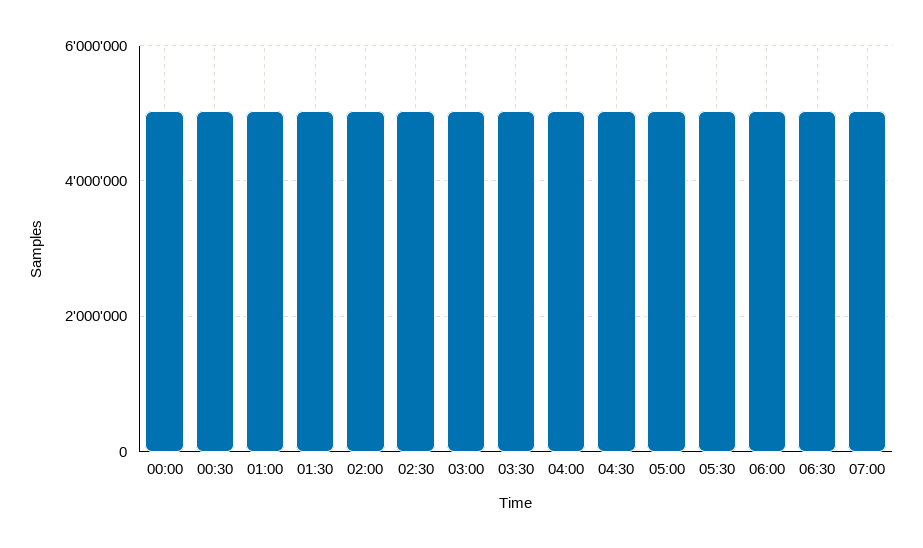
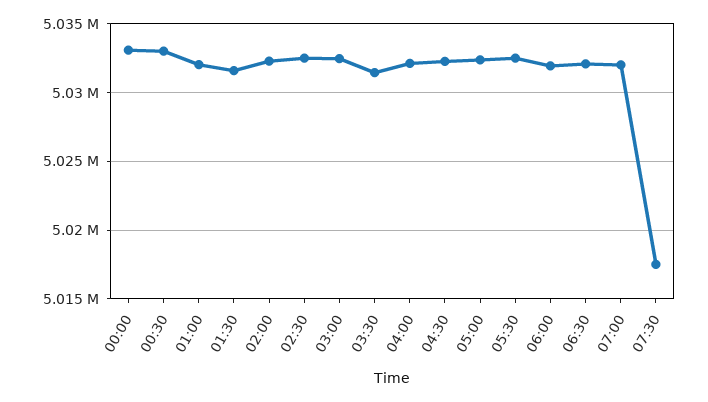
07:30: none -> 5017500

